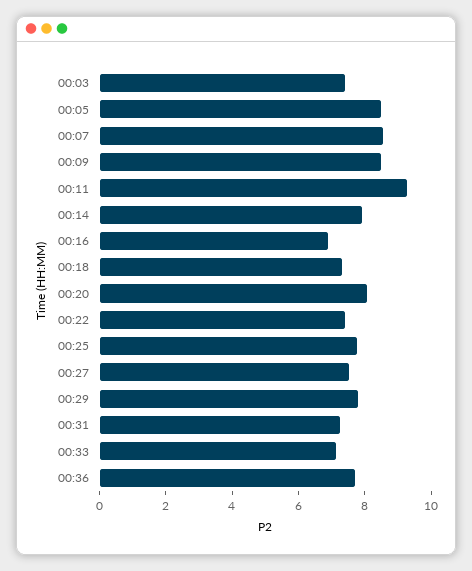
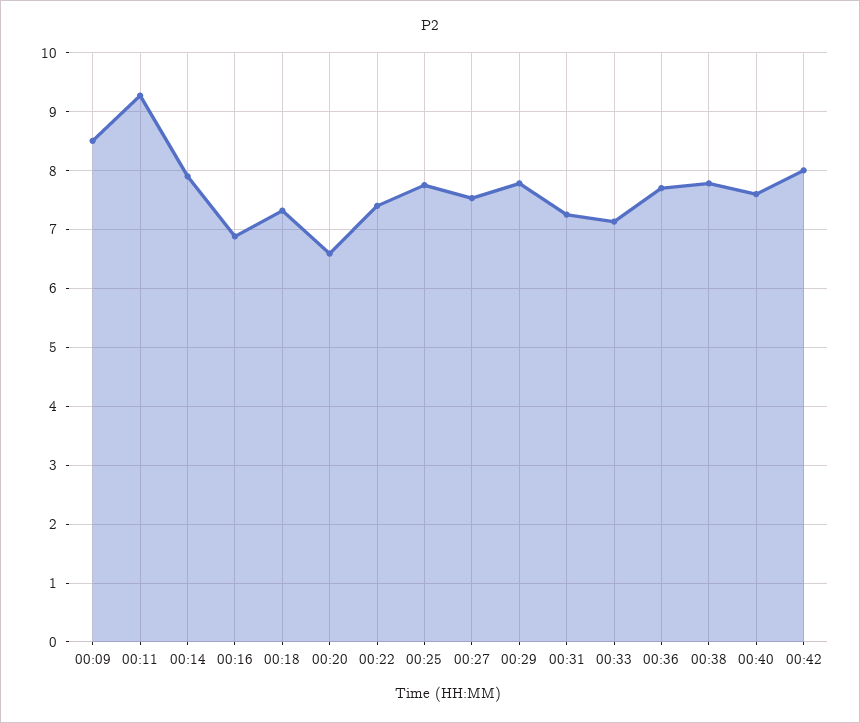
00:03: 7.5 -> none
00:05: 8.5 -> none
00:07: 8.5 -> none
00:20: 8 -> 6.6
00:38: none -> 7.8
00:40: none -> 7.6
00:42: none -> 8

